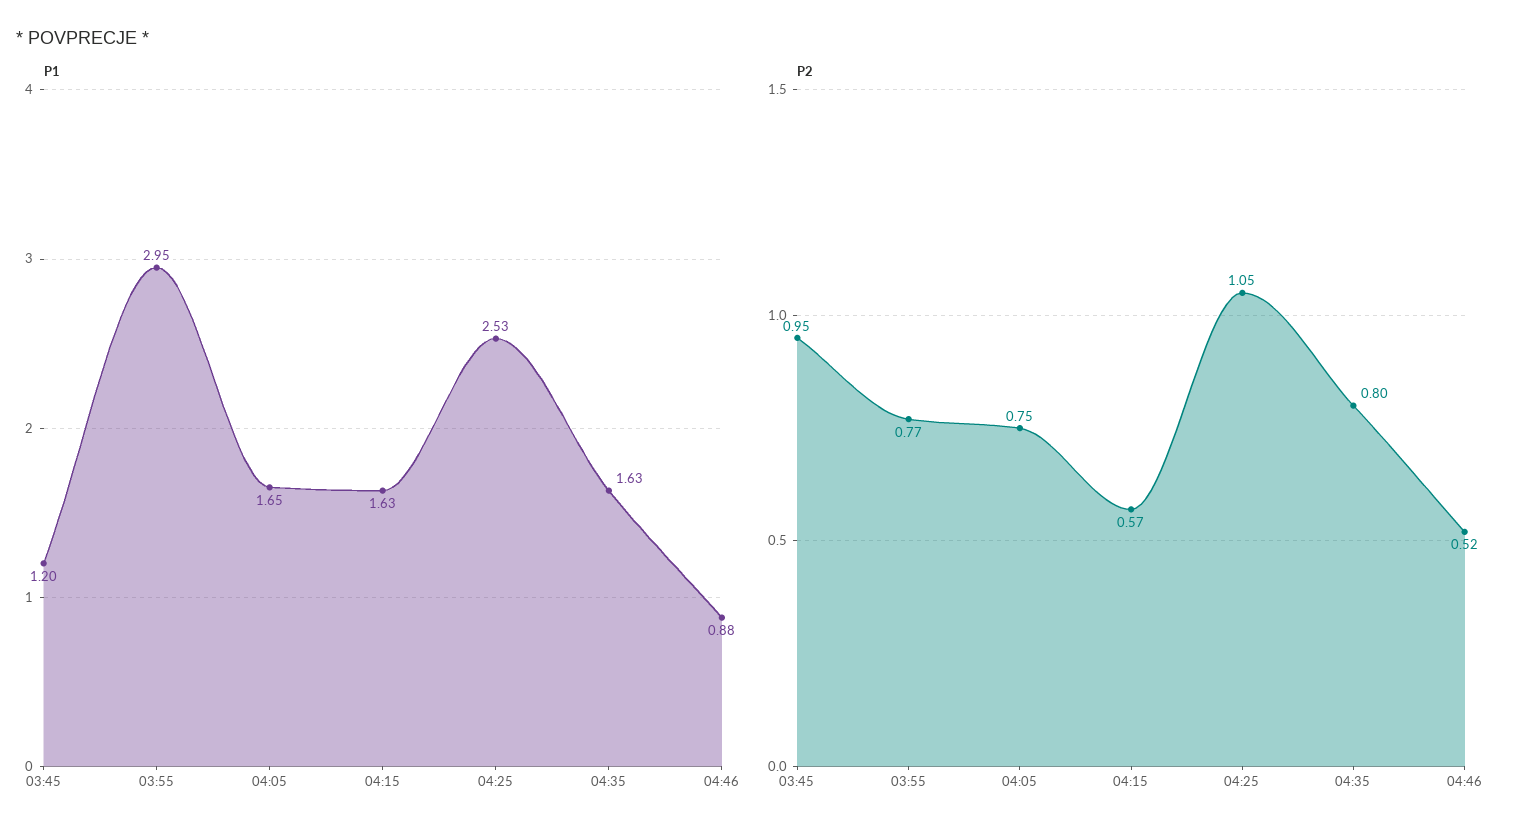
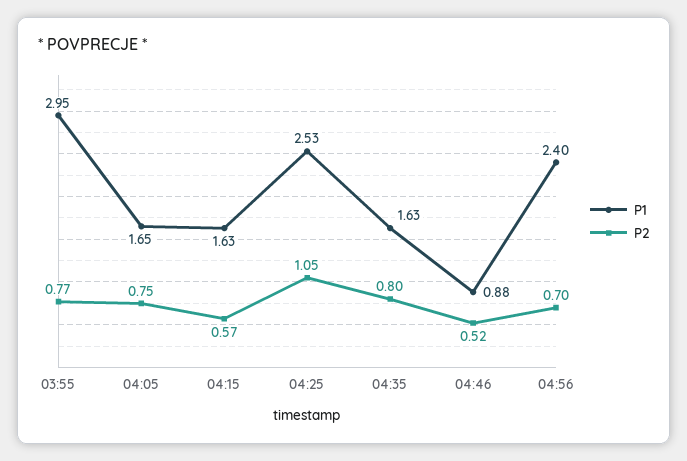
P1, 03:45: 1.2 -> none
P2, 03:45: 0.95 -> none
P1, 04:56: none -> 2.4
P2, 04:56: none -> 0.7

